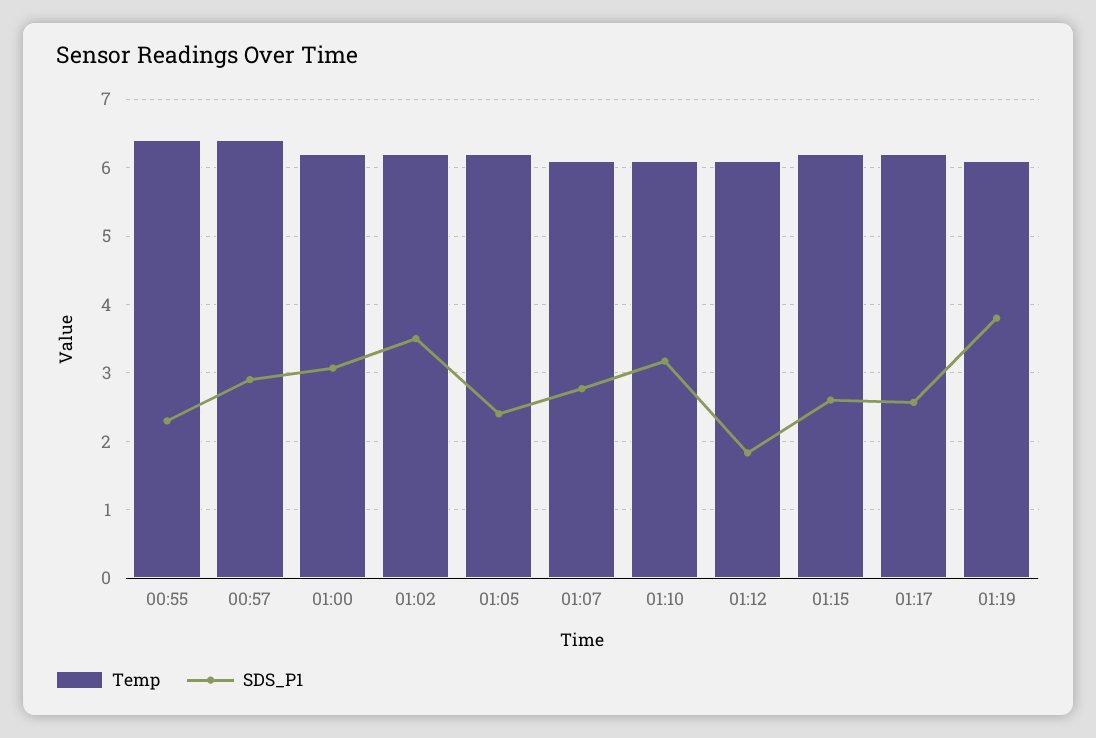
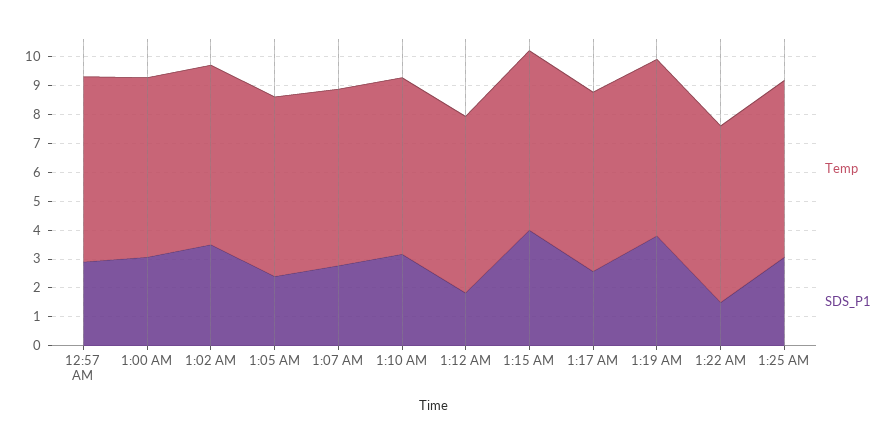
Temp, 00:55: 6.4 -> none
SDS_P1, 00:55: 2.3 -> none
SDS_P1, 01:15: 2.6 -> 4
Temp, 1:22 AM: none -> 6
SDS_P1, 1:22 AM: none -> 1.5
Temp, 1:25 AM: none -> 6
SDS_P1, 1:25 AM: none -> 3

